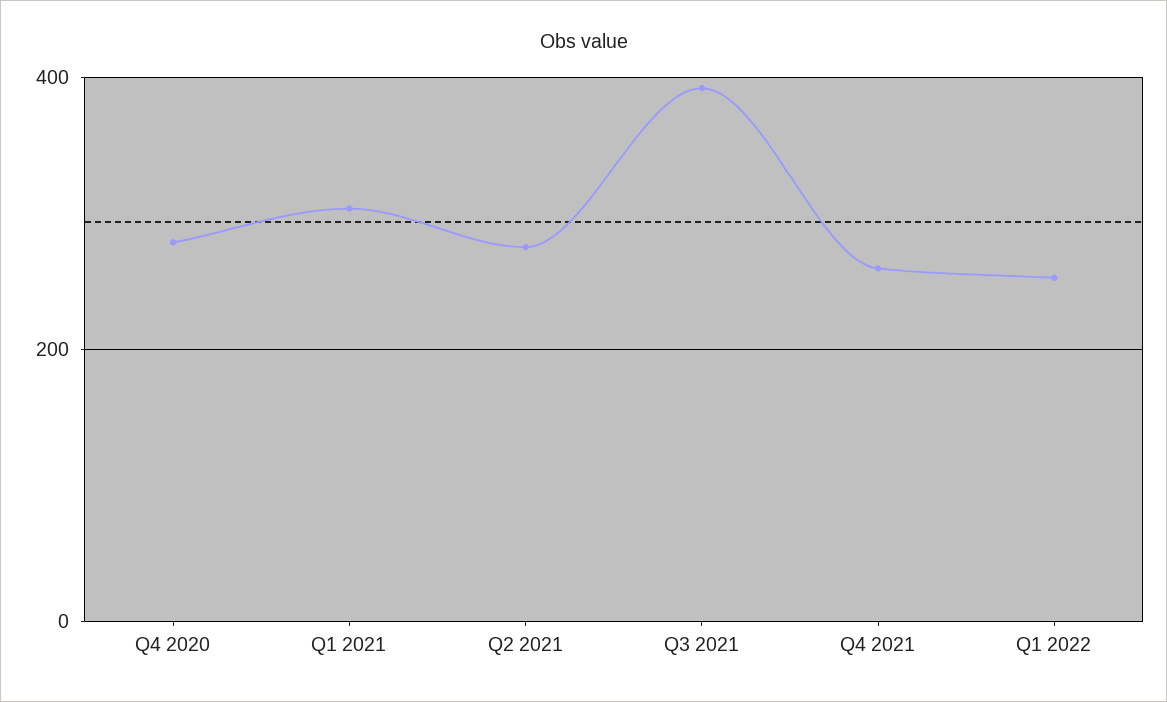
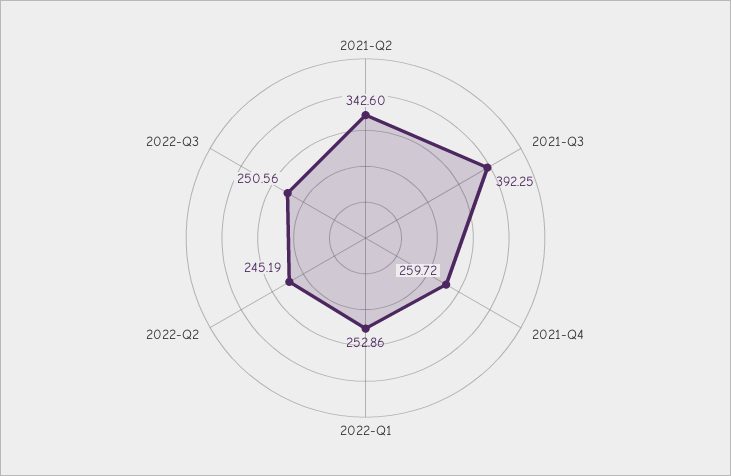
Q4 2020: 280 -> none
Q1 2021: 300 -> none
Q2 2021: 280 -> 342.6
2022-Q2: none -> 245.19
2022-Q3: none -> 250.56

